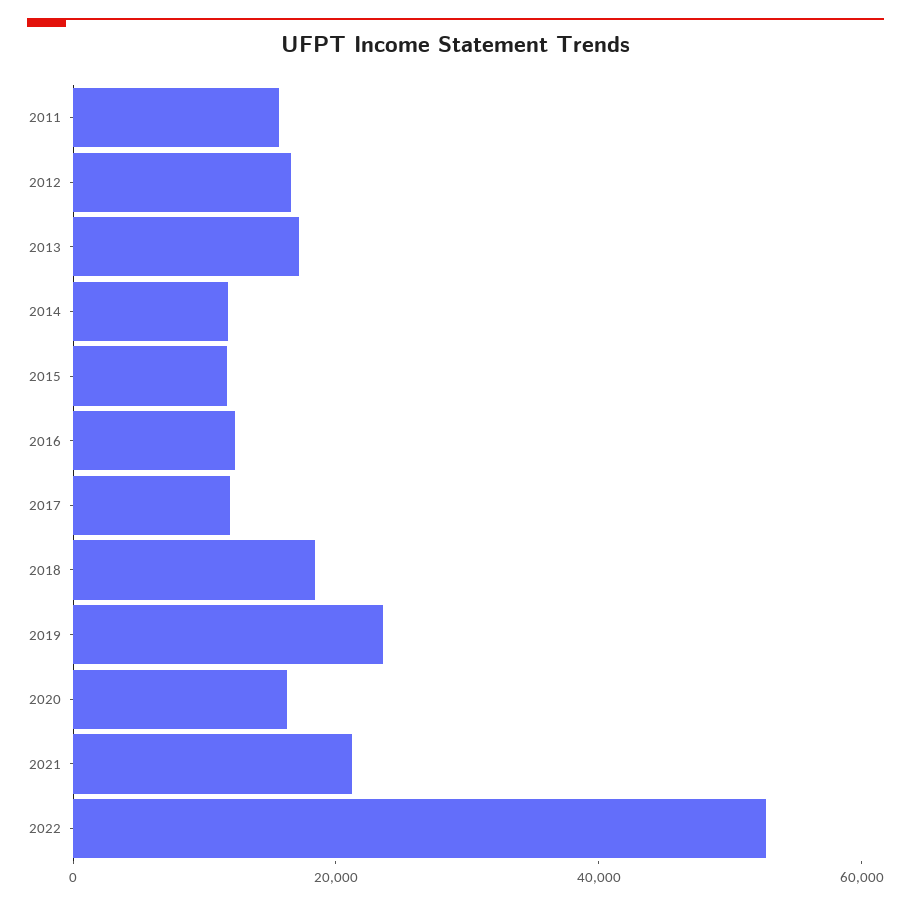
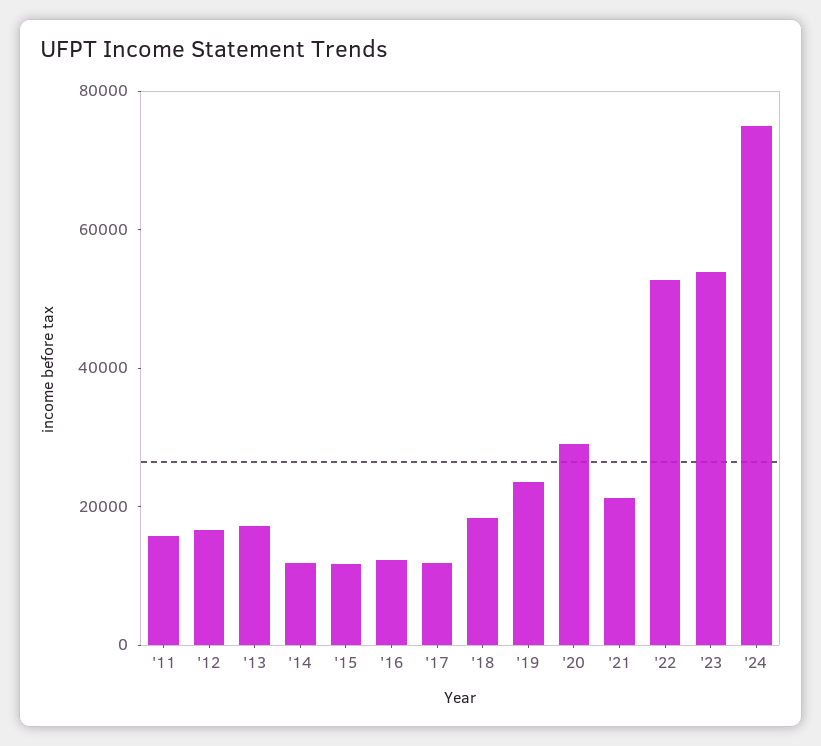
2020: 15000 -> 30000
'23: none -> 55000
'24: none -> 75000

